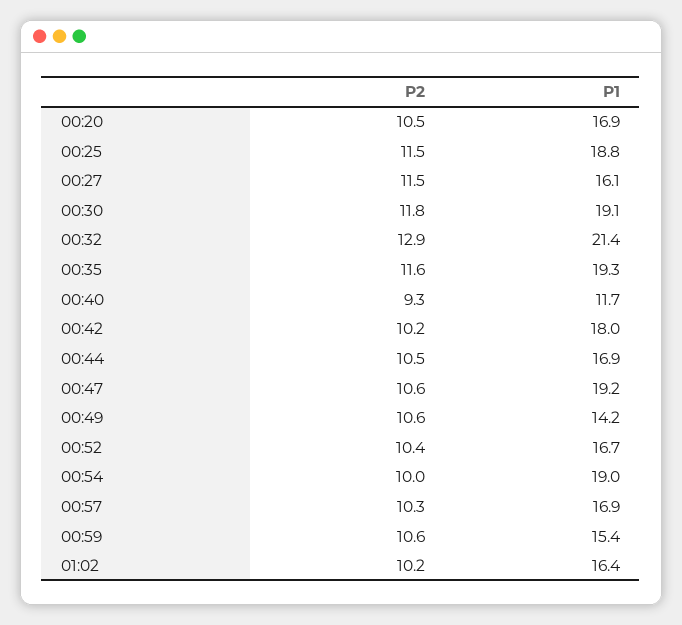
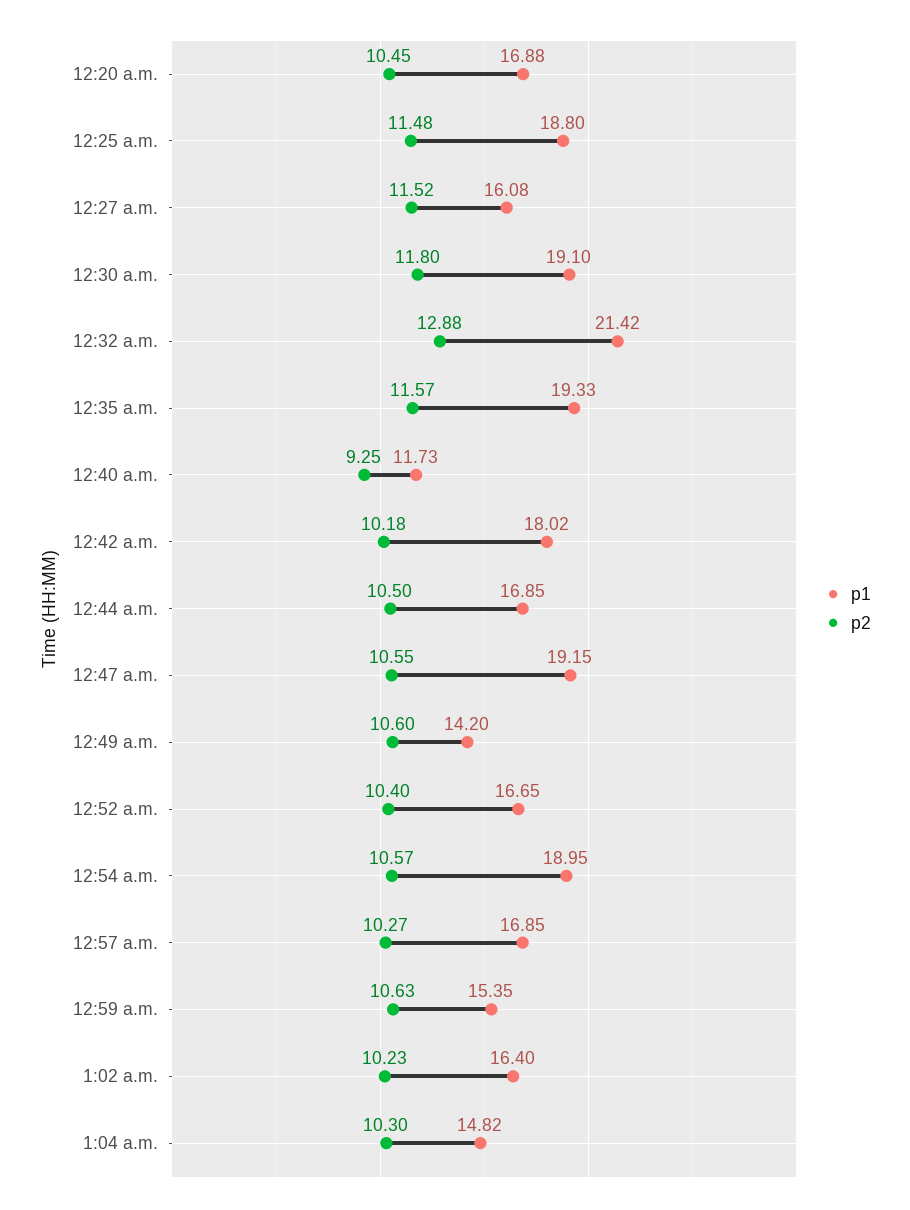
P2, 00:54: 10 -> 10.57
P1, 1:04 a.m.: none -> 14.82
P2, 1:04 a.m.: none -> 10.3

